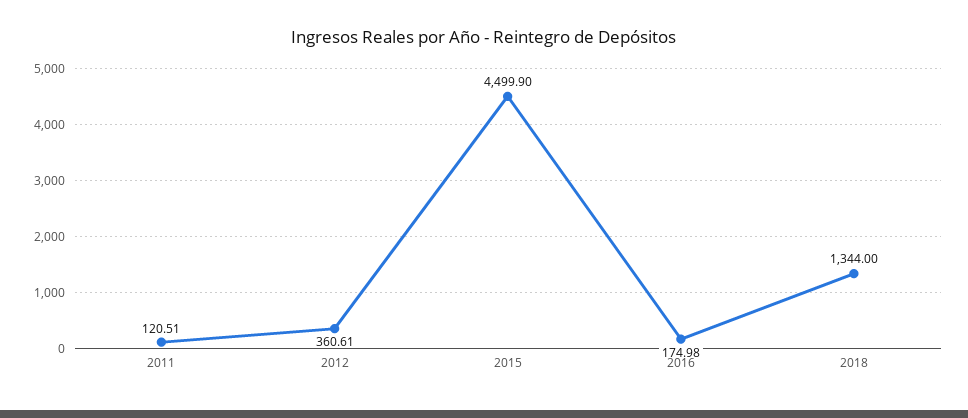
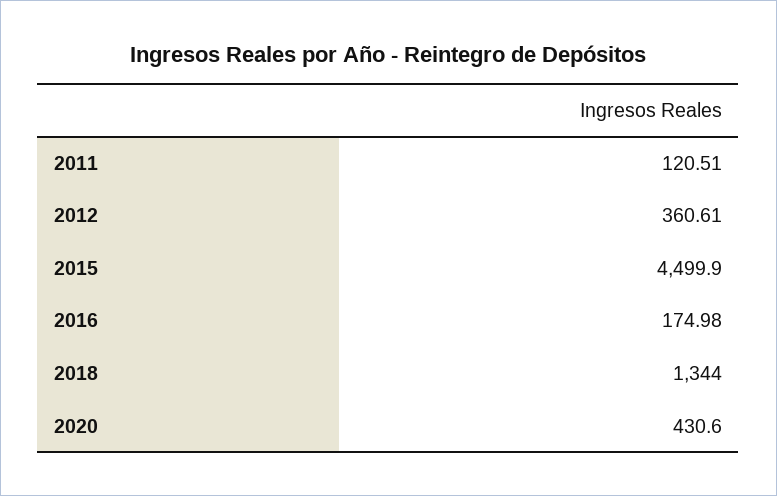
2020: none -> 430.6

